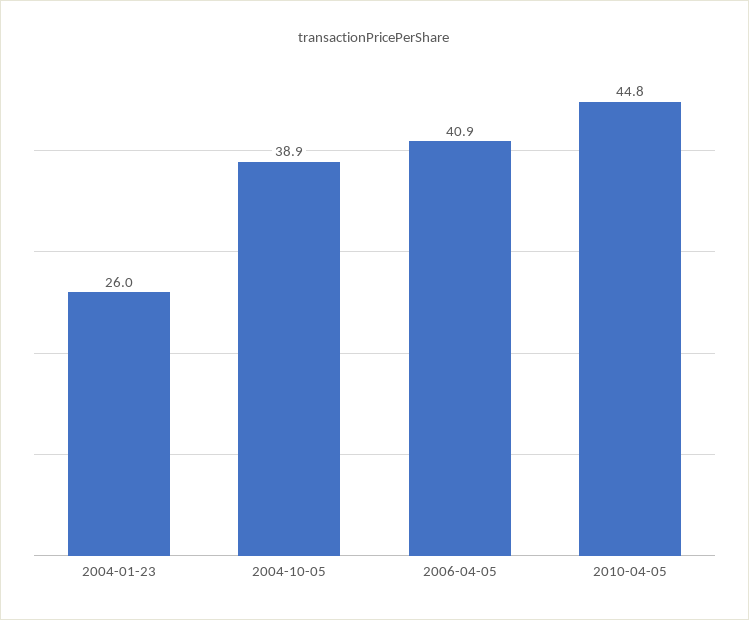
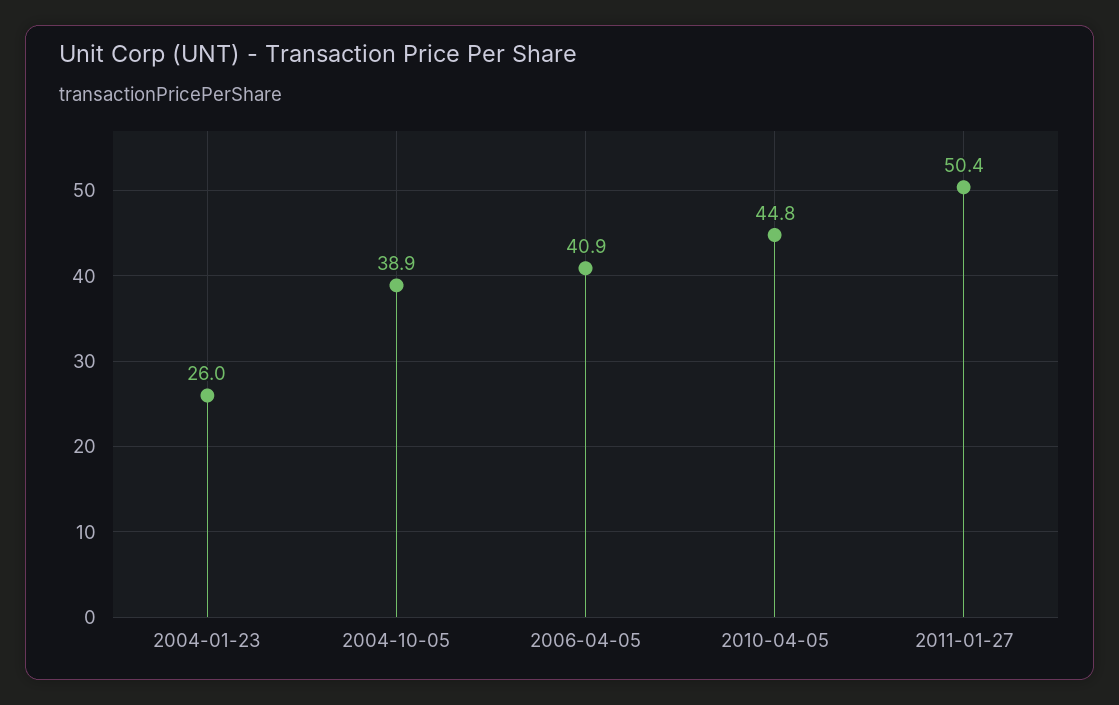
2011-01-27: none -> 50.4

